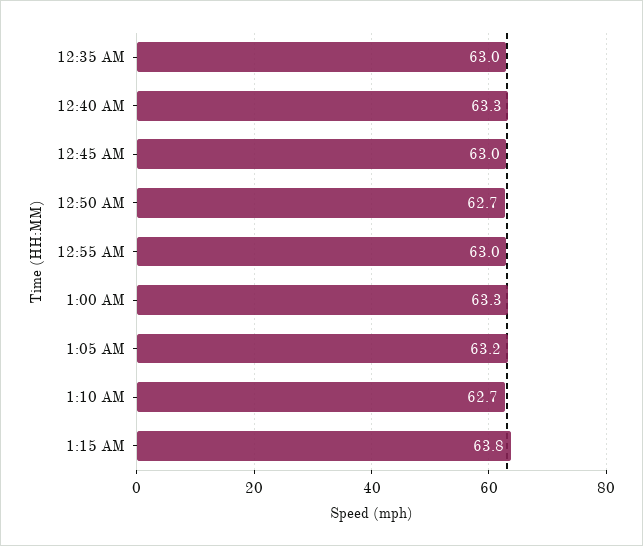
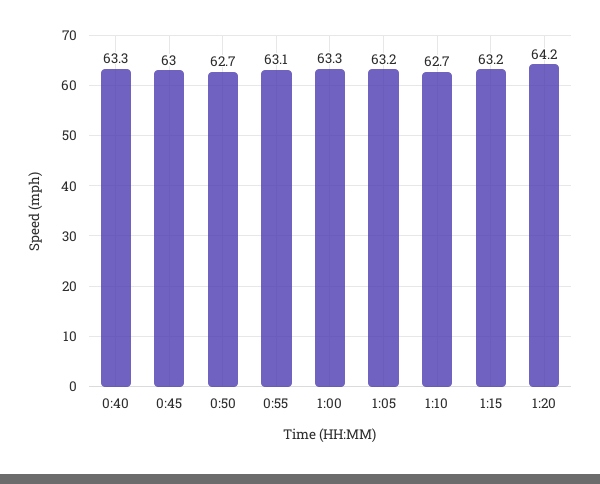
12:35 AM: 63 -> none
12:55 AM: 63 -> 63.1
1:15 AM: 63.8 -> 63.2
1:20: none -> 64.2

